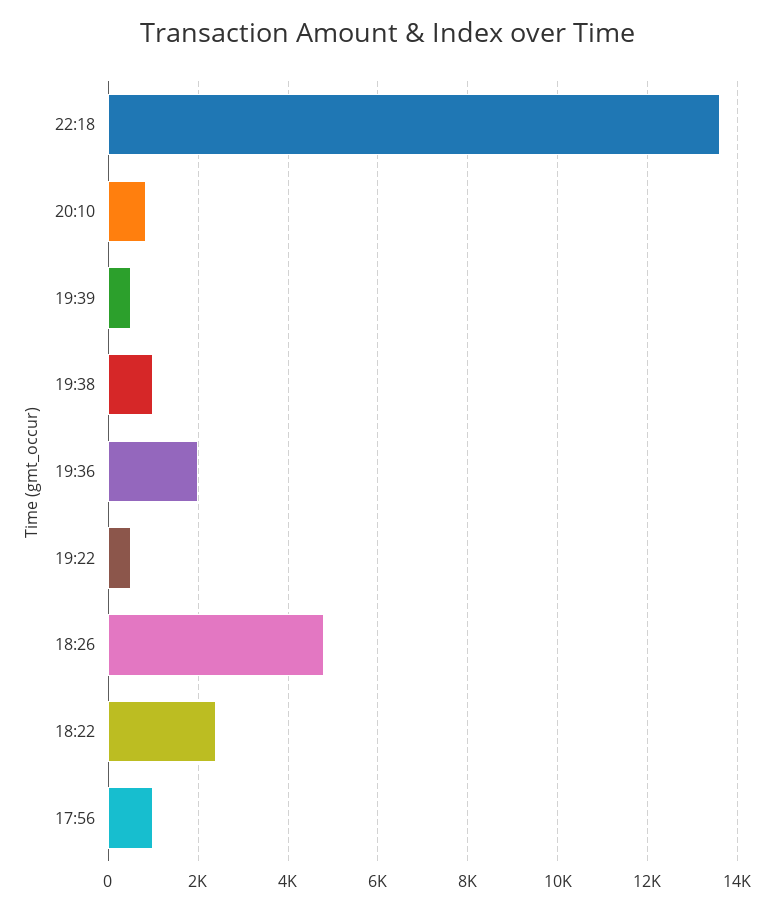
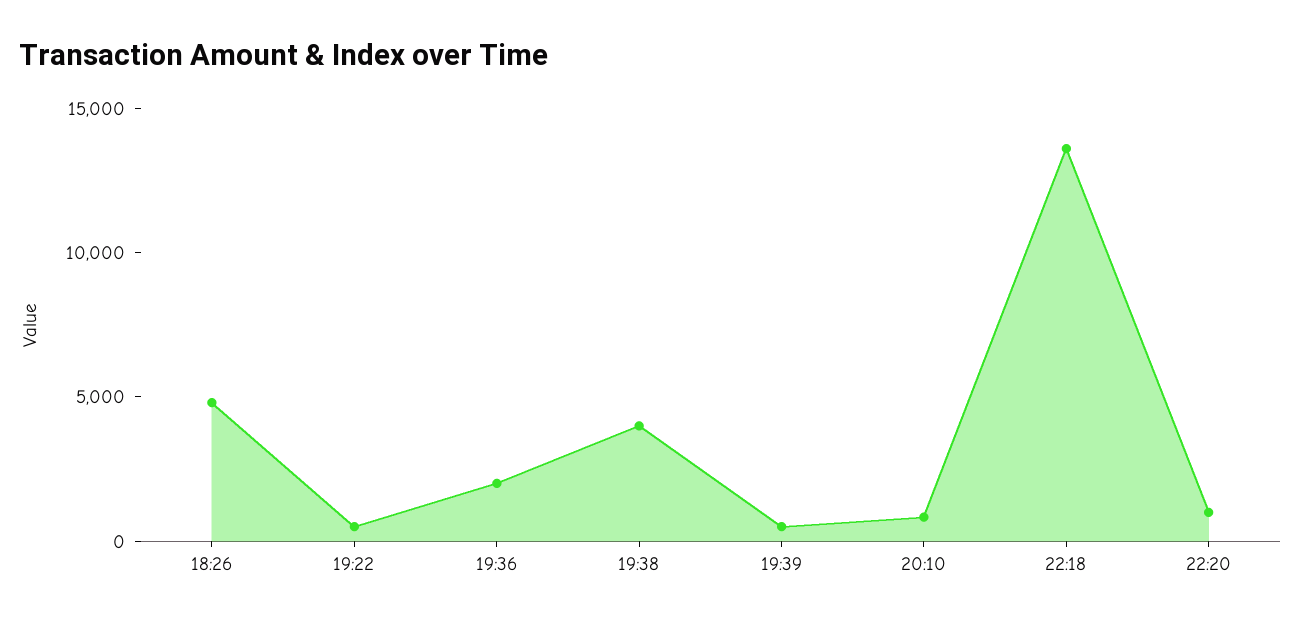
19:38: 1000 -> 4000
18:22: 2400 -> none
17:56: 1000 -> none
22:20: none -> 1000

